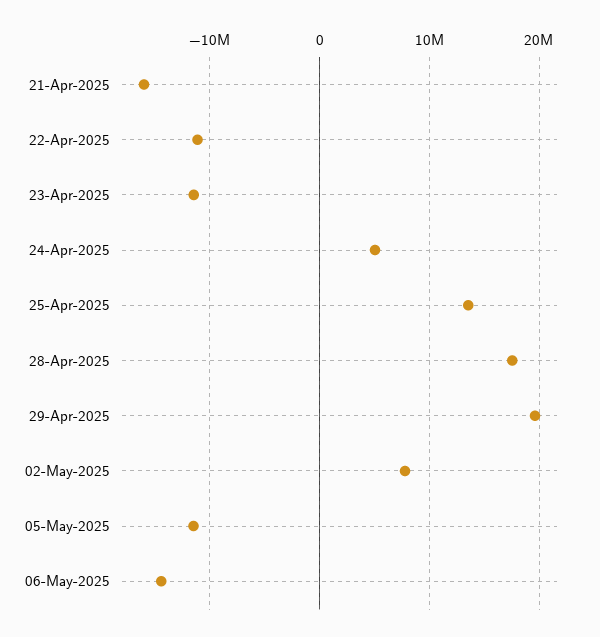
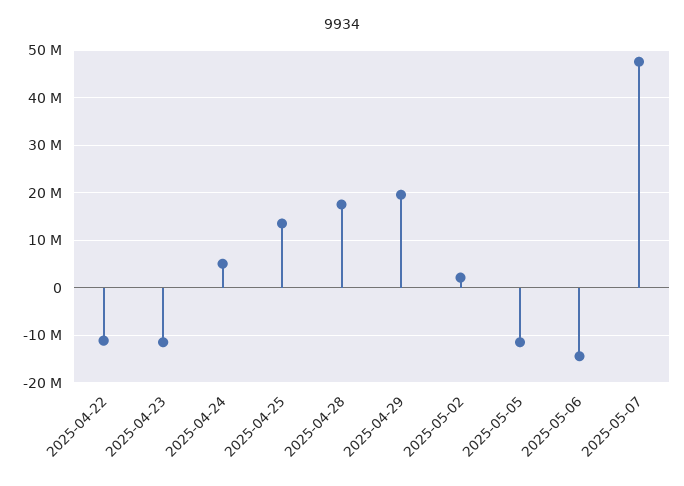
21-Apr-2025: -16000000 -> none
02-May-2025: 8000000 -> 2000000
2025-05-07: none -> 48000000

